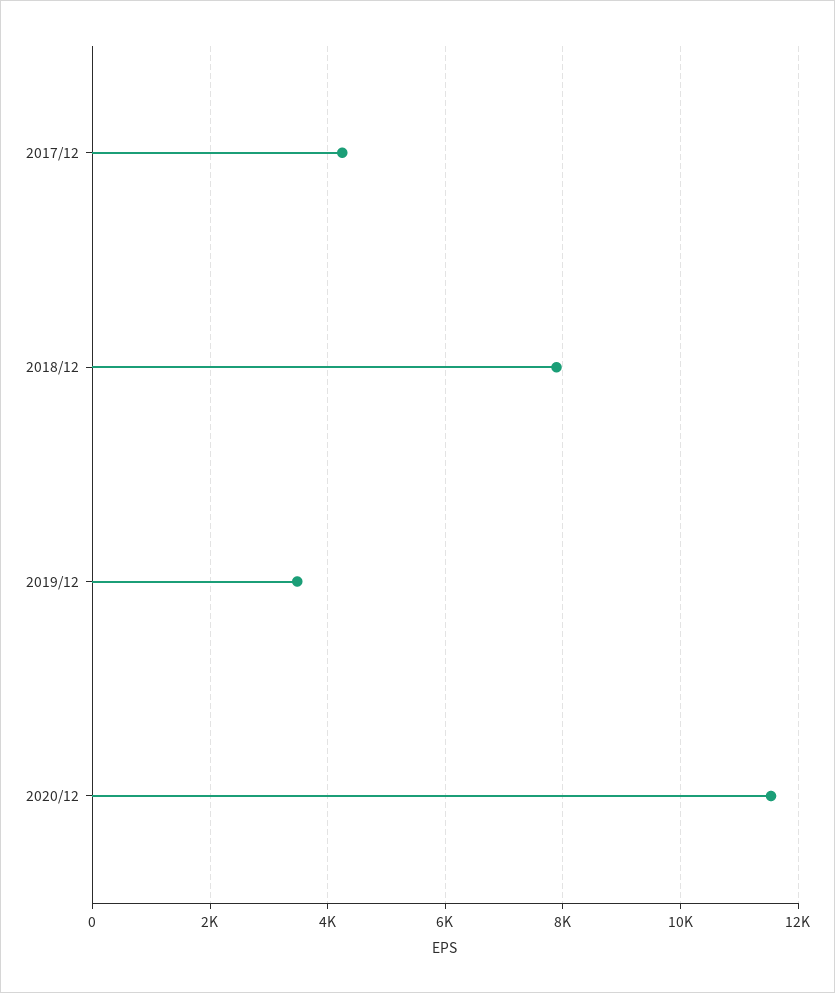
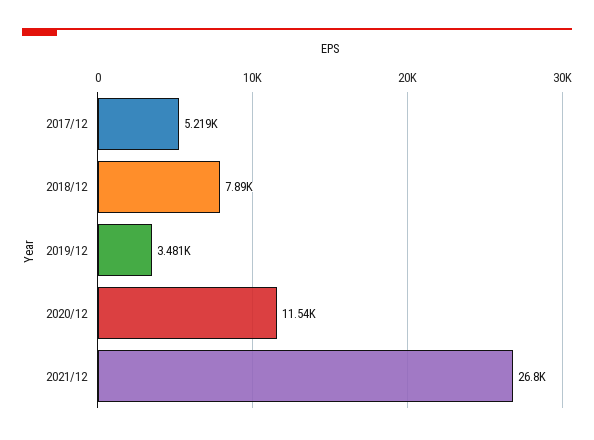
2017/12: 4200 -> 5219
2021/12: none -> 26800

